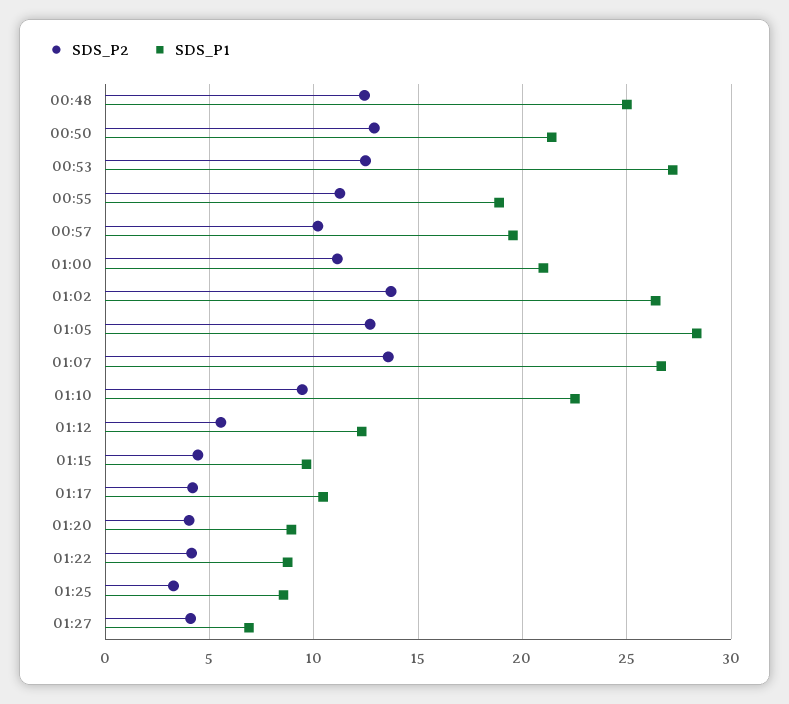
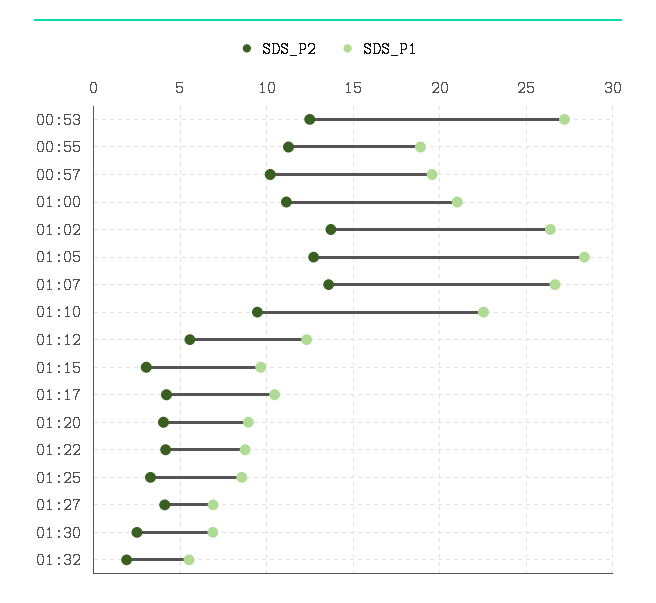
SDS_P2, 00:48: 12.5 -> none
SDS_P1, 00:48: 25 -> none
SDS_P2, 00:50: 13 -> none
SDS_P1, 00:50: 21.5 -> none
SDS_P2, 01:15: 4.5 -> 3
SDS_P2, 01:30: none -> 2.5
SDS_P1, 01:30: none -> 7
SDS_P2, 01:32: none -> 2
SDS_P1, 01:32: none -> 5.5

